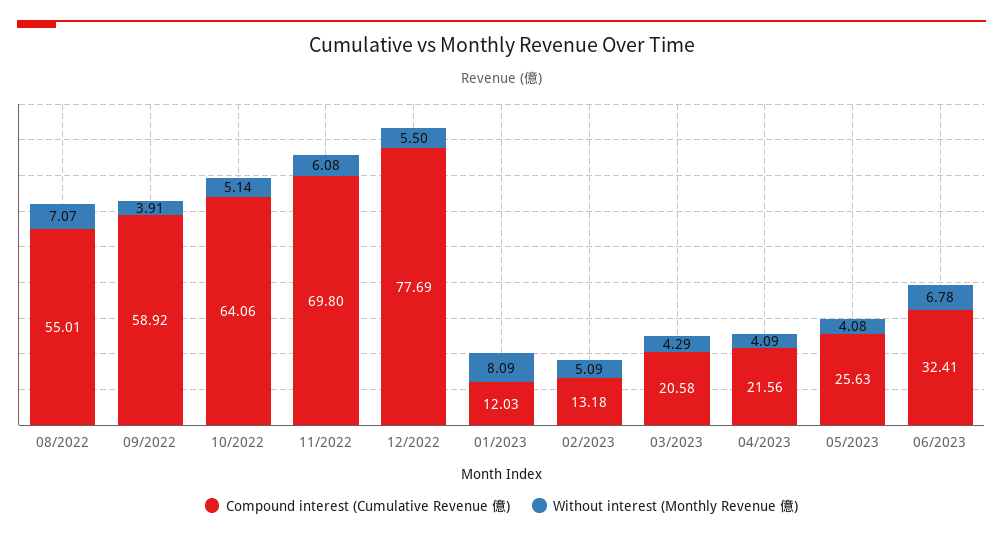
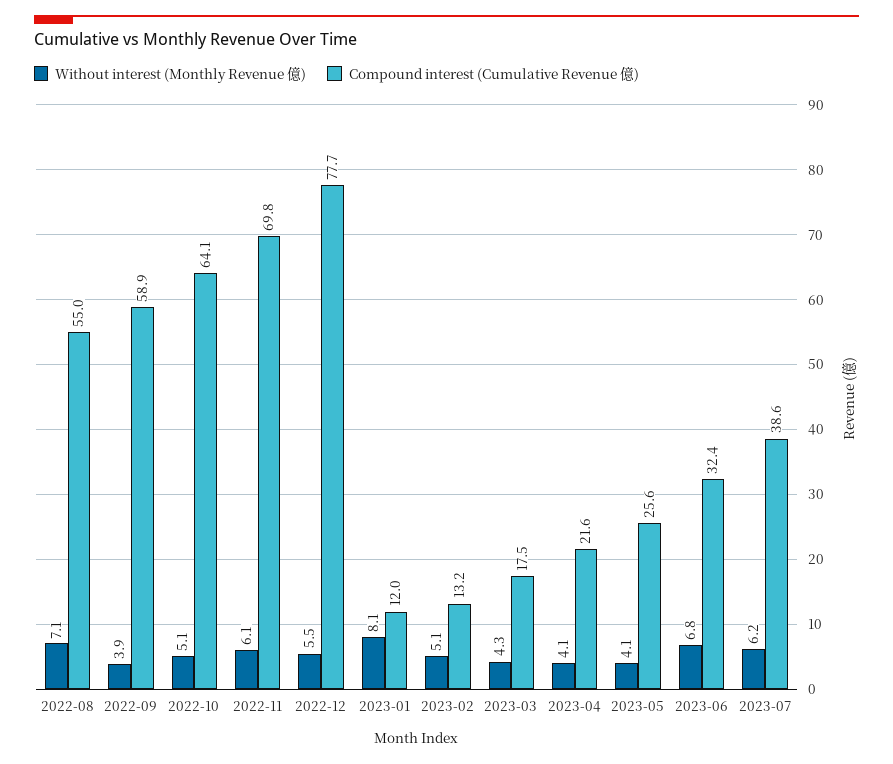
Compound interest (Cumulative Revenue 億), 03/2023: 20.58 -> 17.5
Without interest (Monthly Revenue 億), 2023-07: none -> 6.2
Compound interest (Cumulative Revenue 億), 2023-07: none -> 38.6

